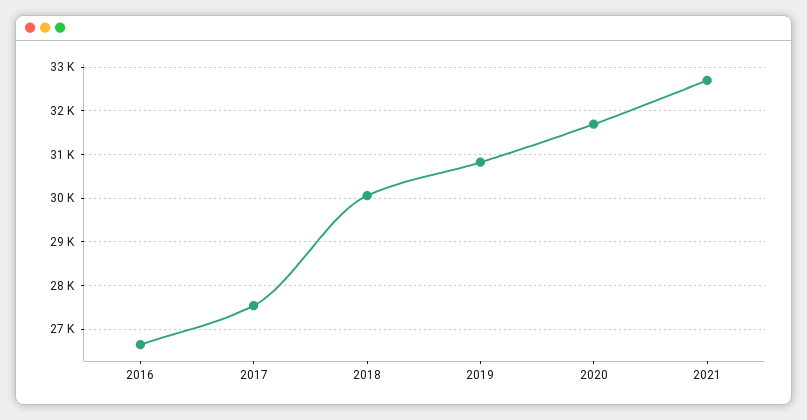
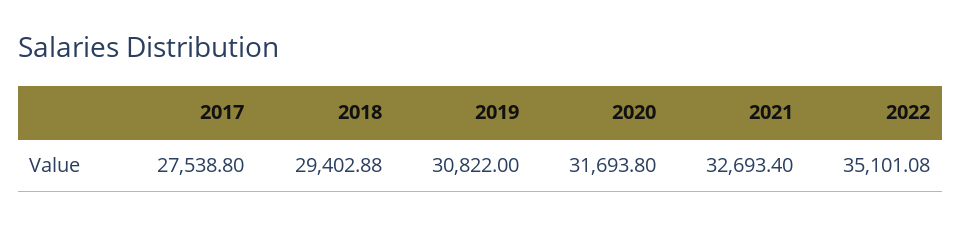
2016: 26600 -> none
2018: 30000 -> 29402.88
2022: none -> 35101.08

